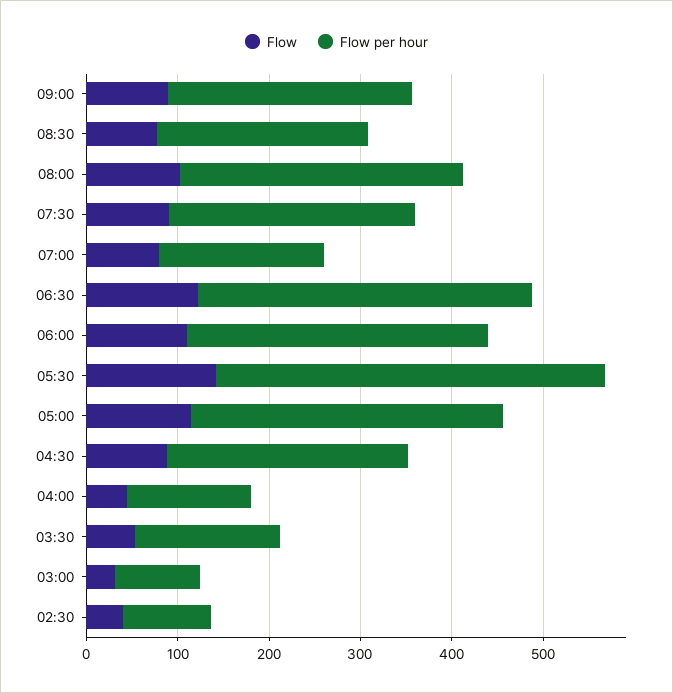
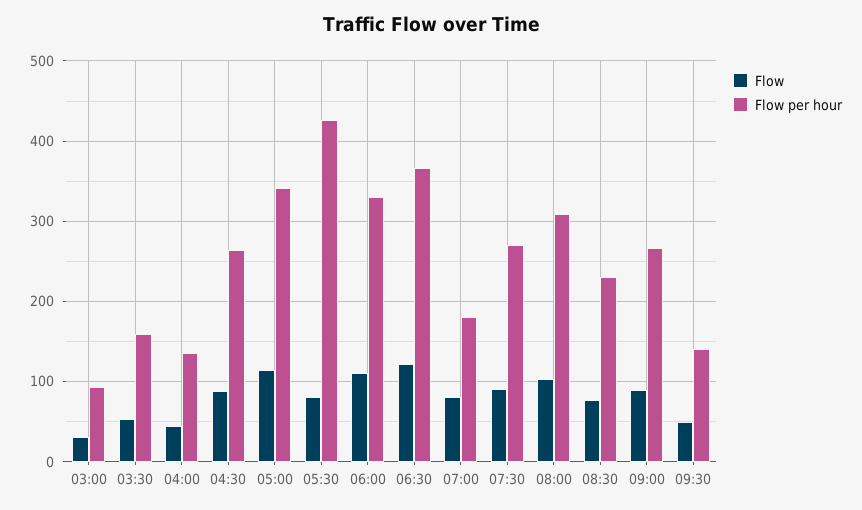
Flow, 05:30: 140 -> 80
Flow, 02:30: 40 -> none
Flow per hour, 02:30: 100 -> none
Flow, 09:30: none -> 50
Flow per hour, 09:30: none -> 140

